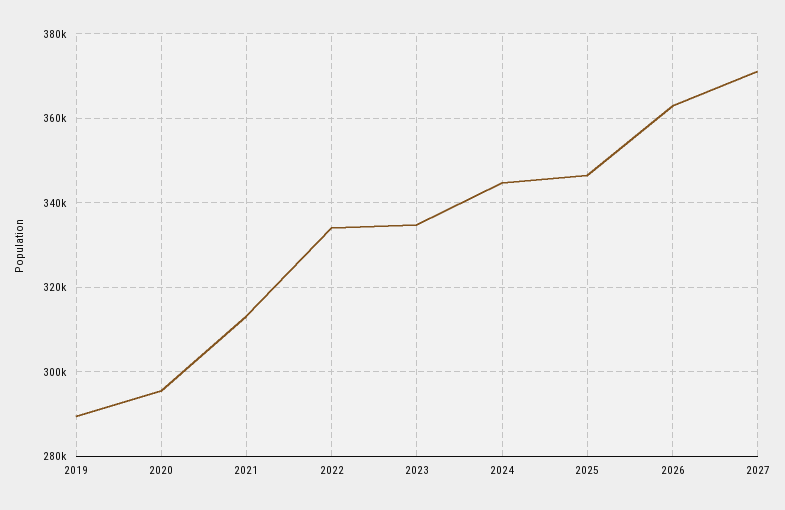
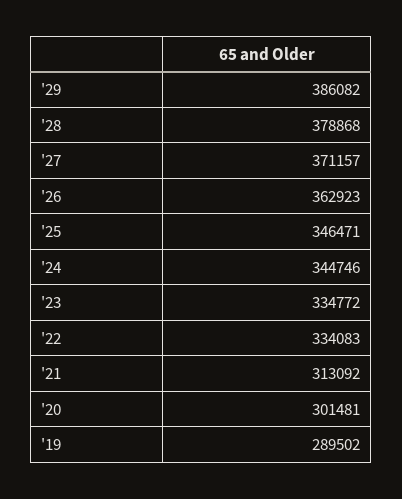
2020: 296000 -> 301481
'29: none -> 386082
'28: none -> 378868

